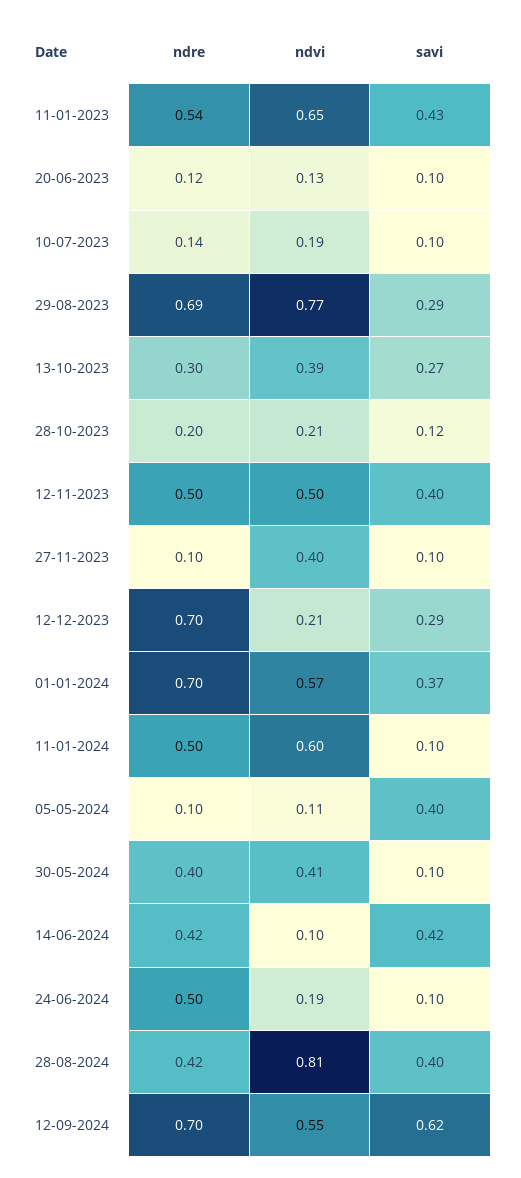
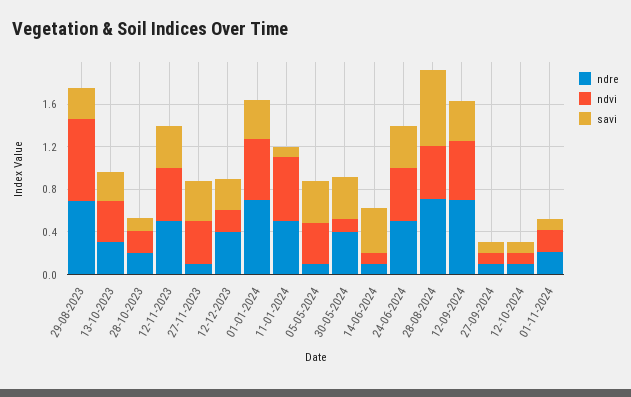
ndre, 11-01-2023: 0.54 -> none
ndvi, 11-01-2023: 0.65 -> none
savi, 11-01-2023: 0.43 -> none
ndre, 20-06-2023: 0.12 -> none
ndvi, 20-06-2023: 0.13 -> none
savi, 20-06-2023: 0.1 -> none
ndre, 10-07-2023: 0.14 -> none
ndvi, 10-07-2023: 0.19 -> none
savi, 10-07-2023: 0.1 -> none
savi, 27-11-2023: 0.1 -> 0.4
ndre, 12-12-2023: 0.7 -> 0.4
ndvi, 05-05-2024: 0.11 -> 0.4
ndvi, 30-05-2024: 0.41 -> 0.1
savi, 30-05-2024: 0.1 -> 0.4
ndre, 14-06-2024: 0.42 -> 0.1
ndvi, 24-06-2024: 0.19 -> 0.5
savi, 24-06-2024: 0.1 -> 0.4
ndre, 28-08-2024: 0.42 -> 0.7
ndvi, 28-08-2024: 0.81 -> 0.5
savi, 28-08-2024: 0.4 -> 0.7
savi, 12-09-2024: 0.62 -> 0.4
ndre, 27-09-2024: none -> 0.1
ndvi, 27-09-2024: none -> 0.1
savi, 27-09-2024: none -> 0.1
ndre, 12-10-2024: none -> 0.1
ndvi, 12-10-2024: none -> 0.1
savi, 12-10-2024: none -> 0.1
ndre, 01-11-2024: none -> 0.2
ndvi, 01-11-2024: none -> 0.2
savi, 01-11-2024: none -> 0.1

